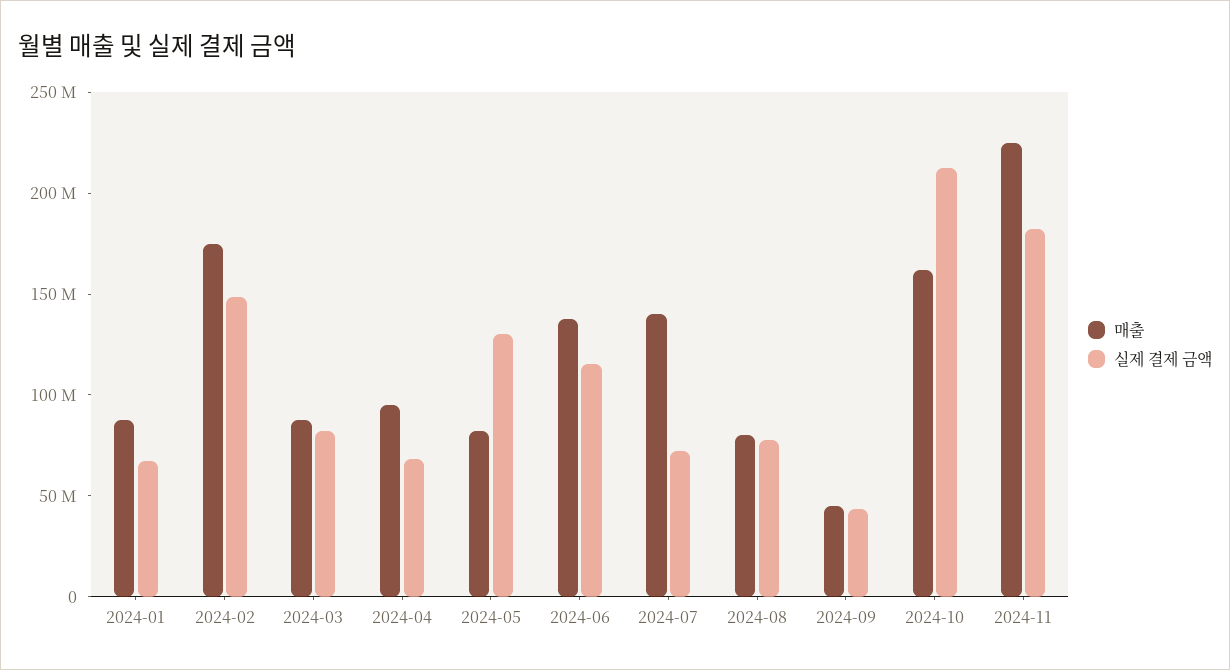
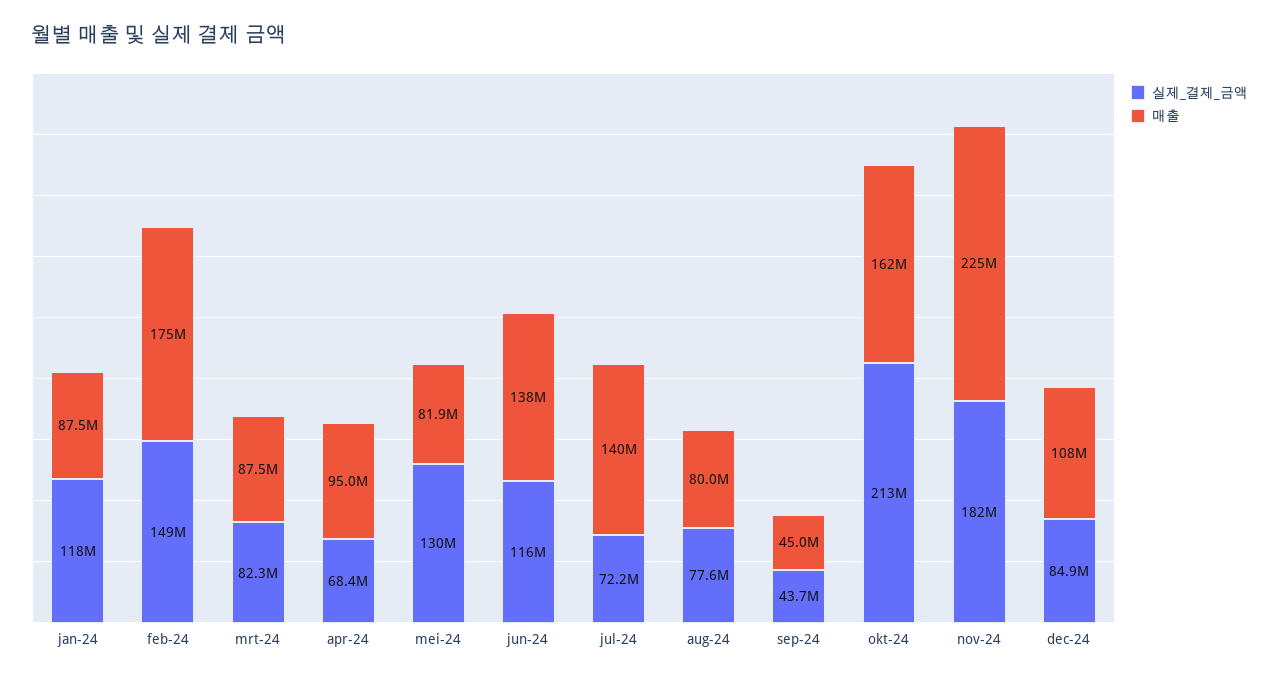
실제 결제 금액, 2024-01: 70000000 -> 118000000
실제 결제 금액, dec-24: none -> 84900000
매출, dec-24: none -> 108000000

